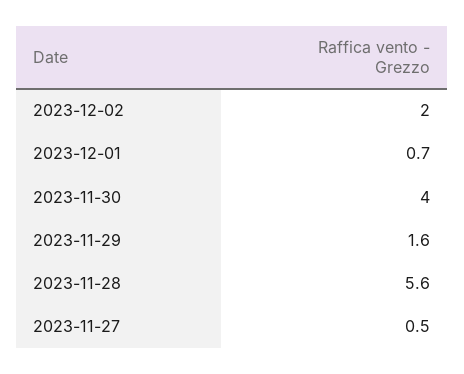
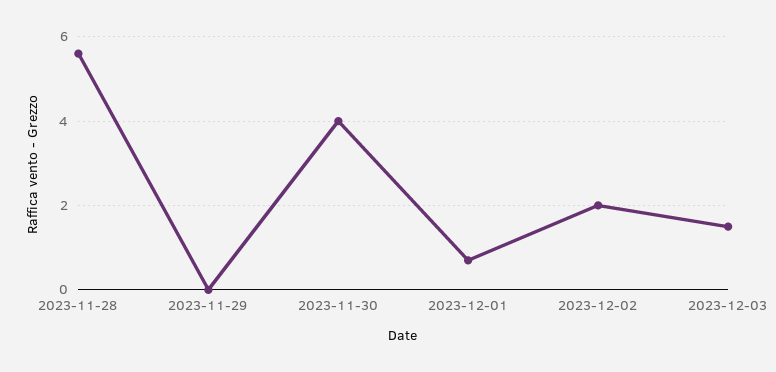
2023-11-29: 1.6 -> 0
2023-11-27: 0.5 -> none
2023-12-03: none -> 1.5

